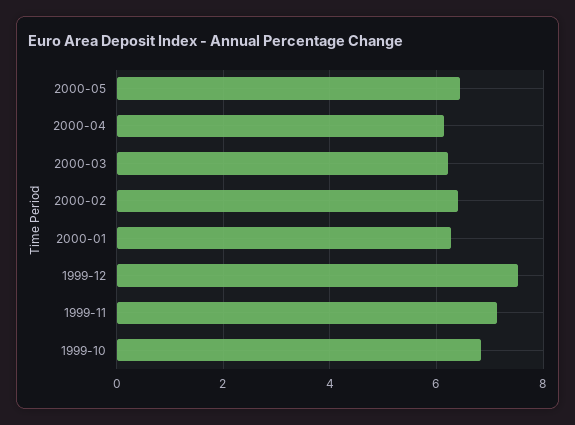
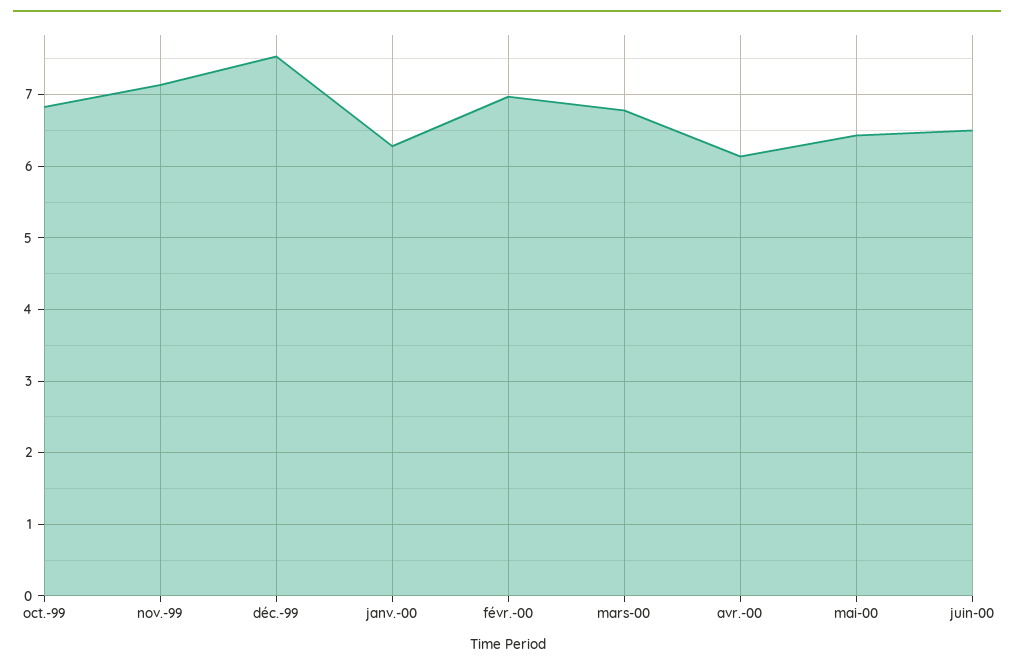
2000-03: 6.2 -> 6.8
2000-02: 6.4 -> 7
juin-00: none -> 6.5

